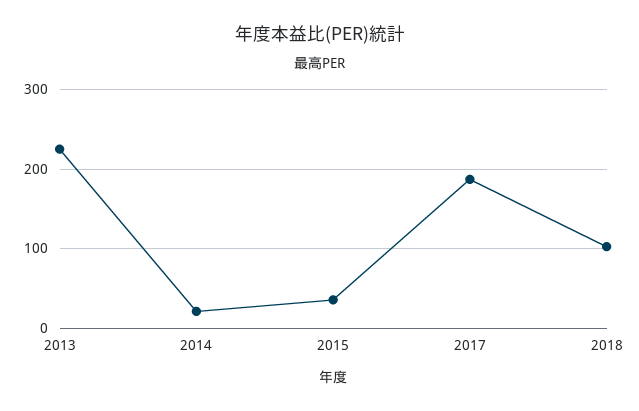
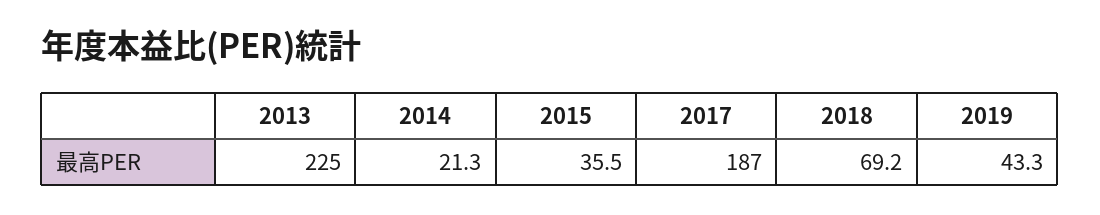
2018: 100 -> 69.2
2019: none -> 43.3

